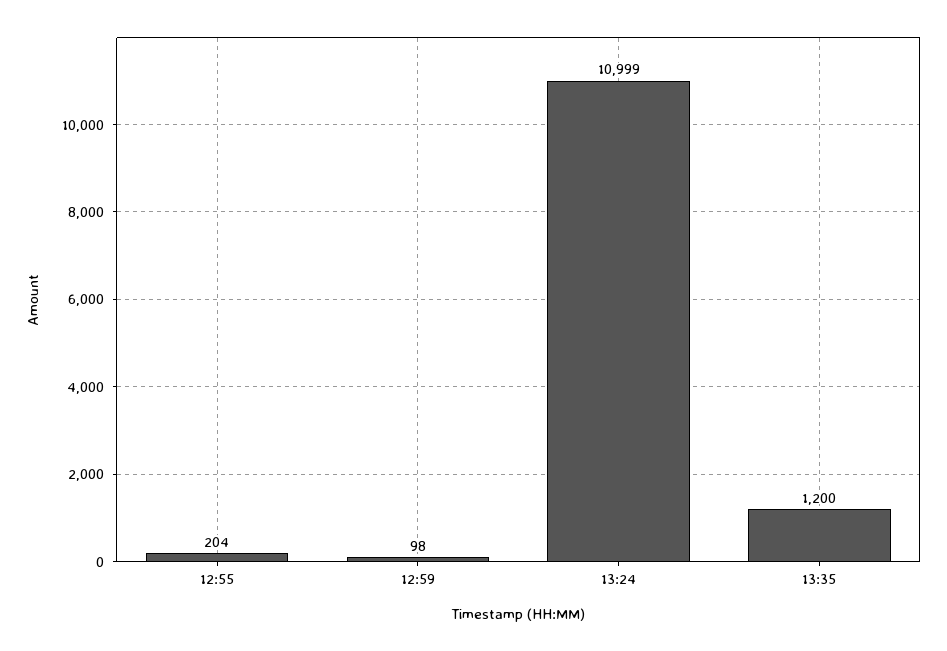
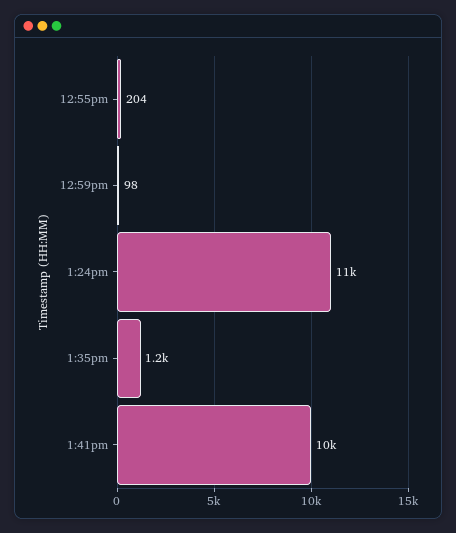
1:41pm: none -> 10000

